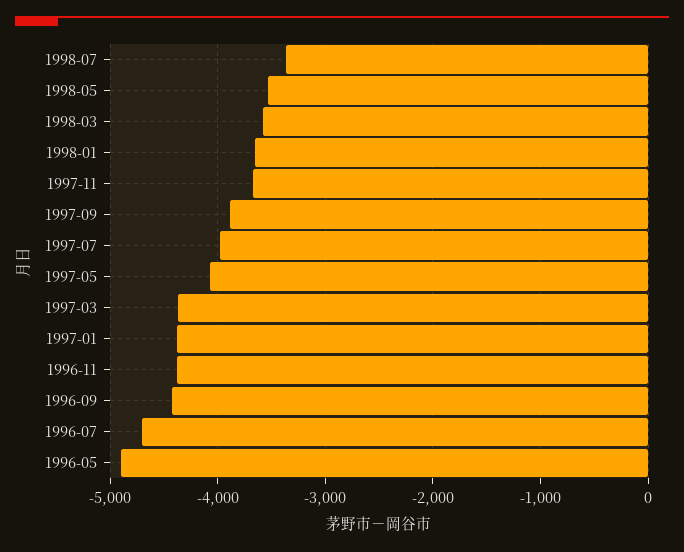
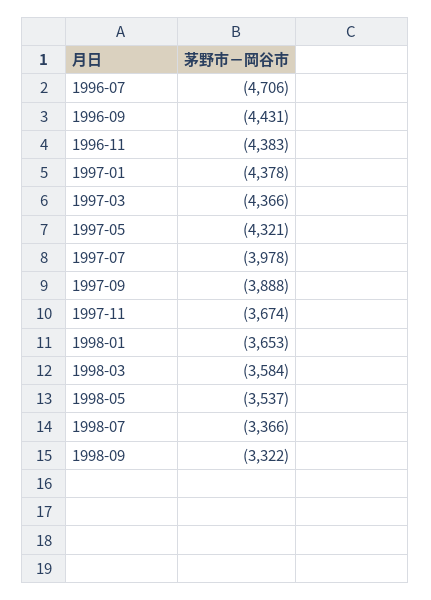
1997-05: -4100 -> -4321
1996-05: -4900 -> none
1998-09: none -> -3322

